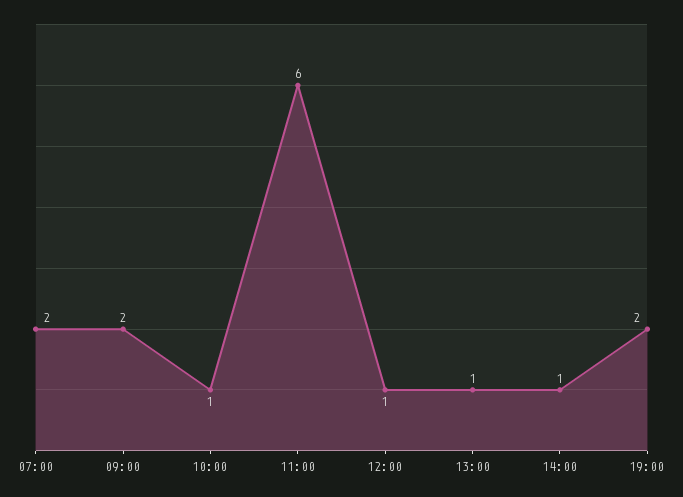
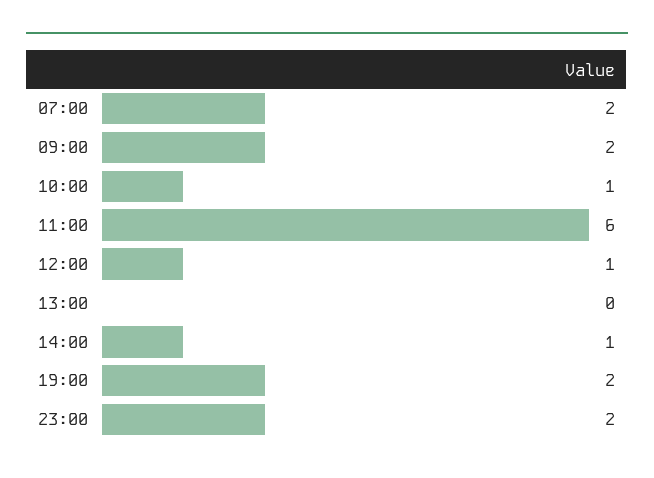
13:00: 1 -> 0
23:00: none -> 2

